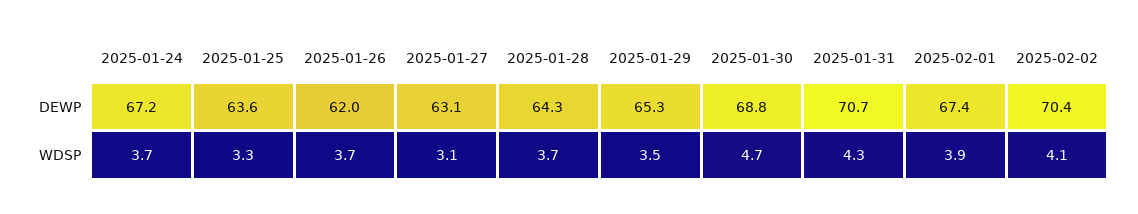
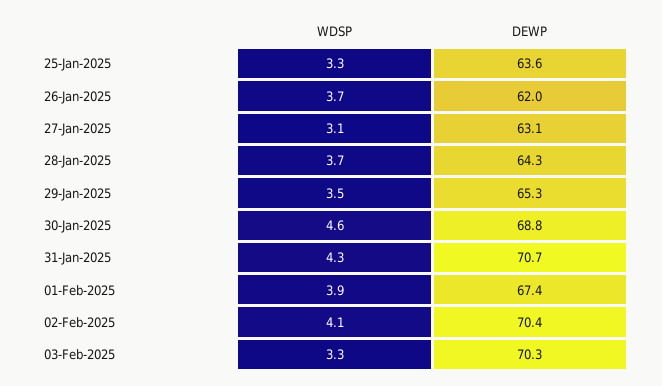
2025-01-24, DEWP: 67.2 -> none
2025-01-24, WDSP: 3.7 -> none
2025-01-30, WDSP: 4.7 -> 4.6
03-Feb-2025, WDSP: none -> 3.3
03-Feb-2025, DEWP: none -> 70.3

